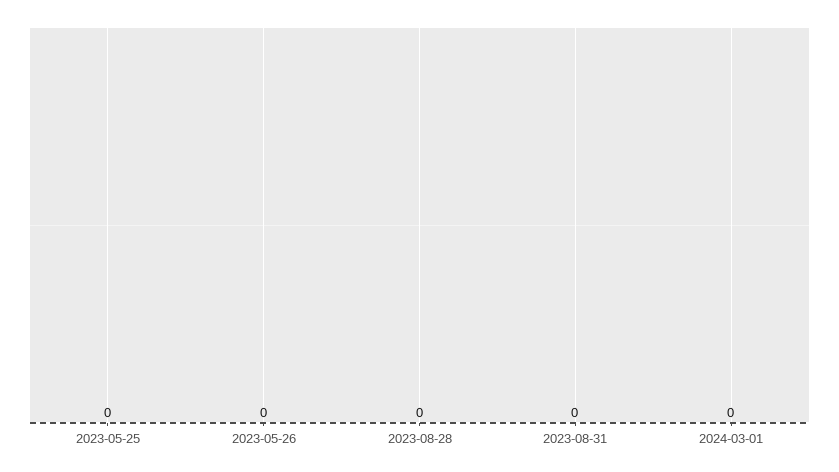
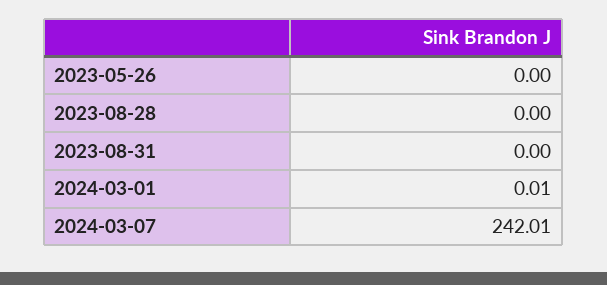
2023-05-25: 0 -> none
2024-03-01: 0 -> 0.01
2024-03-07: none -> 242.01

